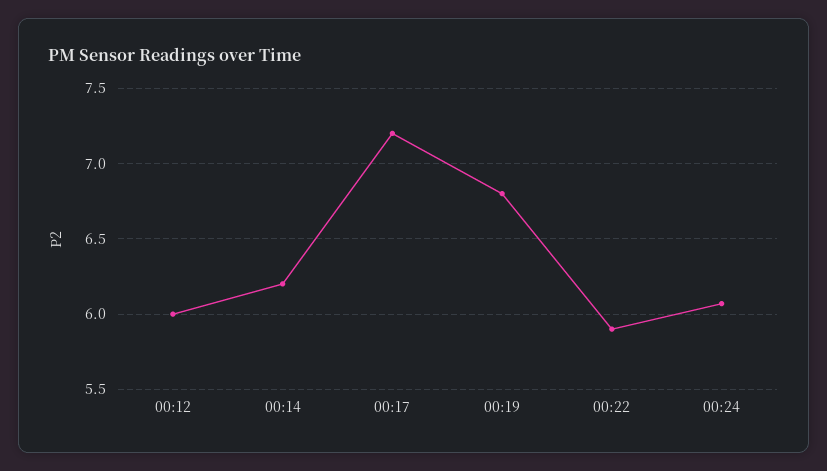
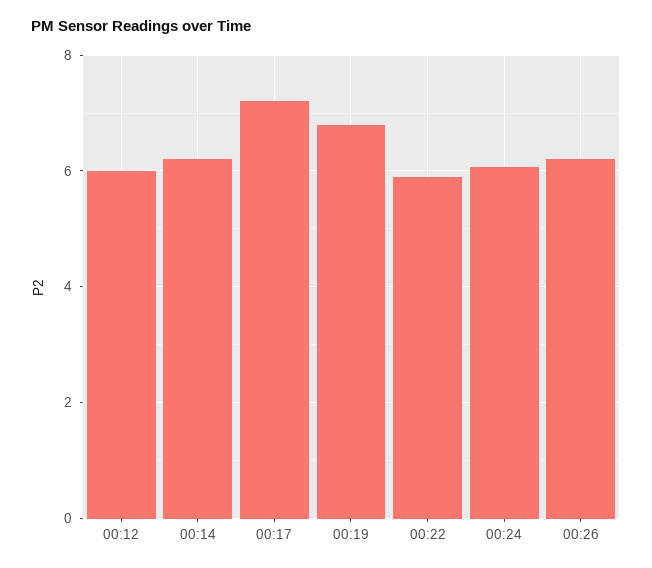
00:26: none -> 6.2

